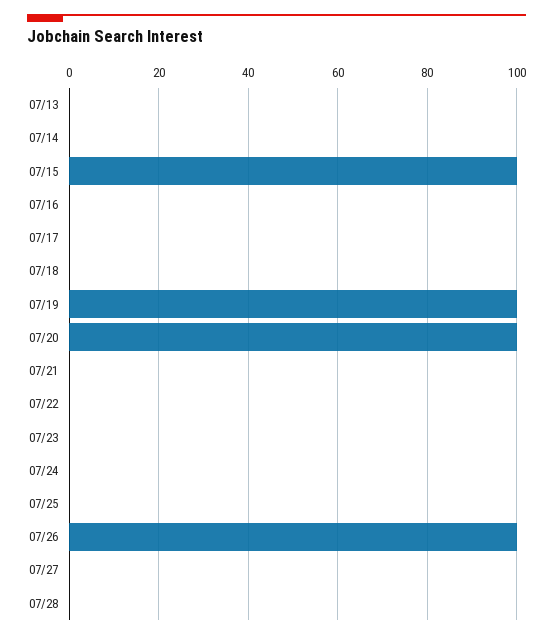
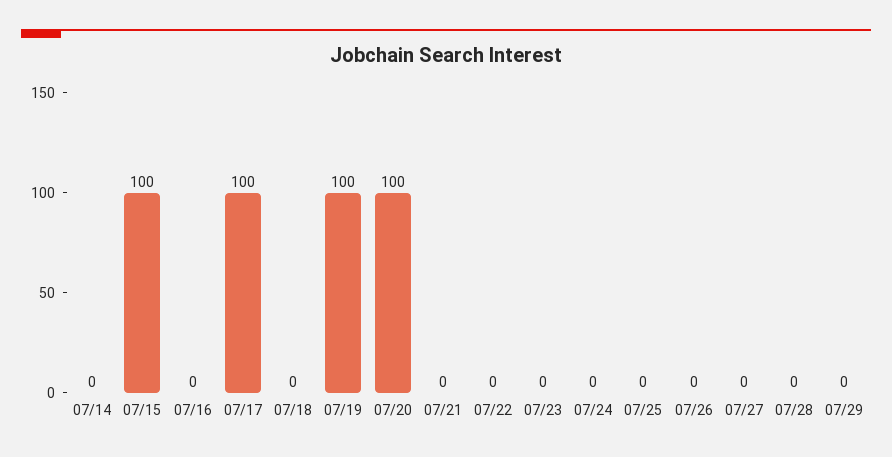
07/13: 0 -> none
07/17: 0 -> 100
07/26: 100 -> 0
07/29: none -> 0

